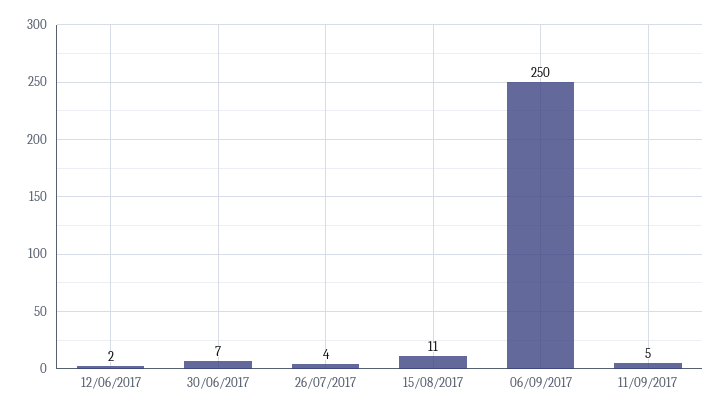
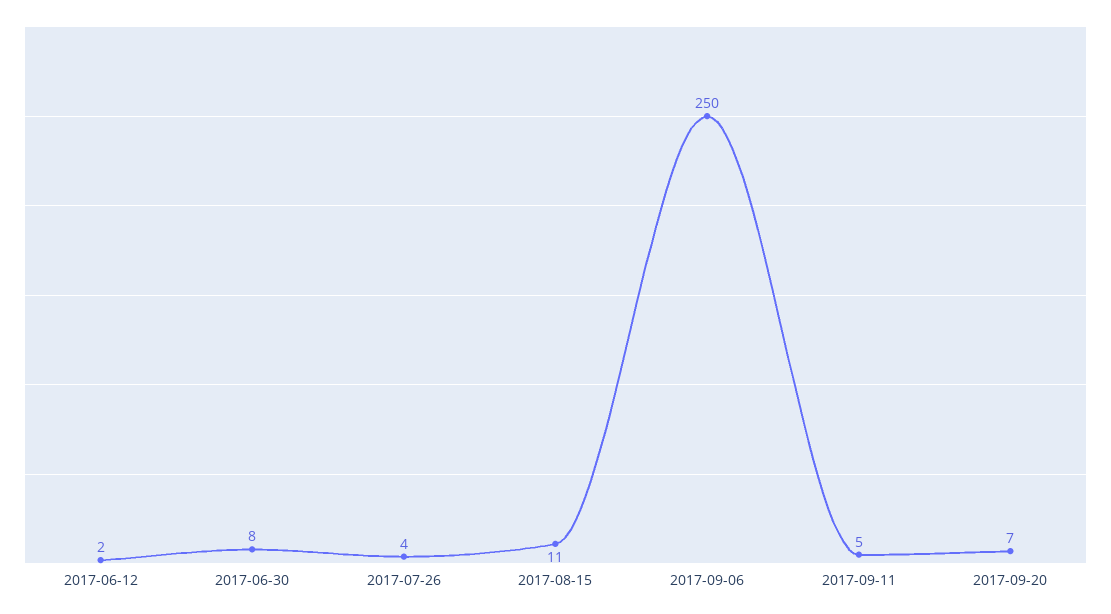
30/06/2017: 7 -> 8
2017-09-20: none -> 7

